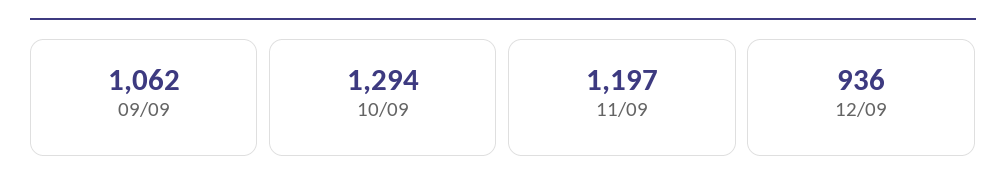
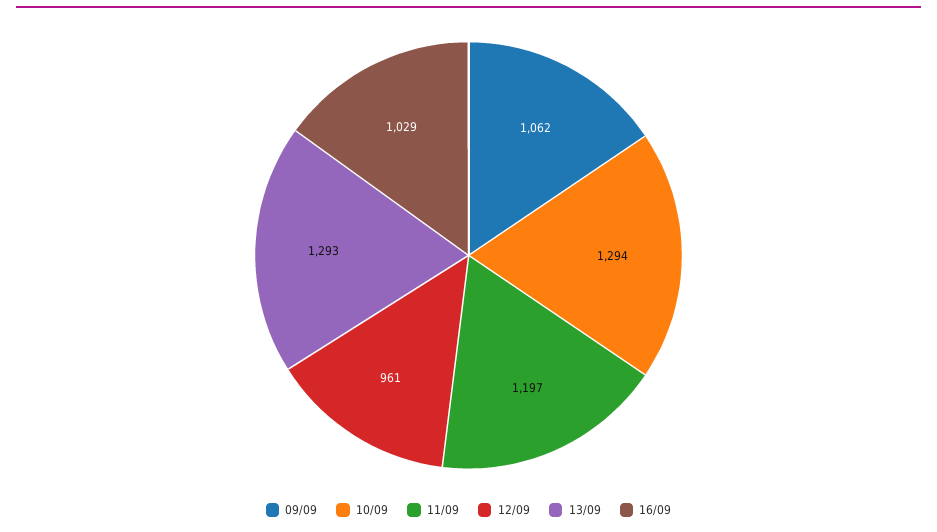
12/09: 936 -> 961
13/09: none -> 1293
16/09: none -> 1029

